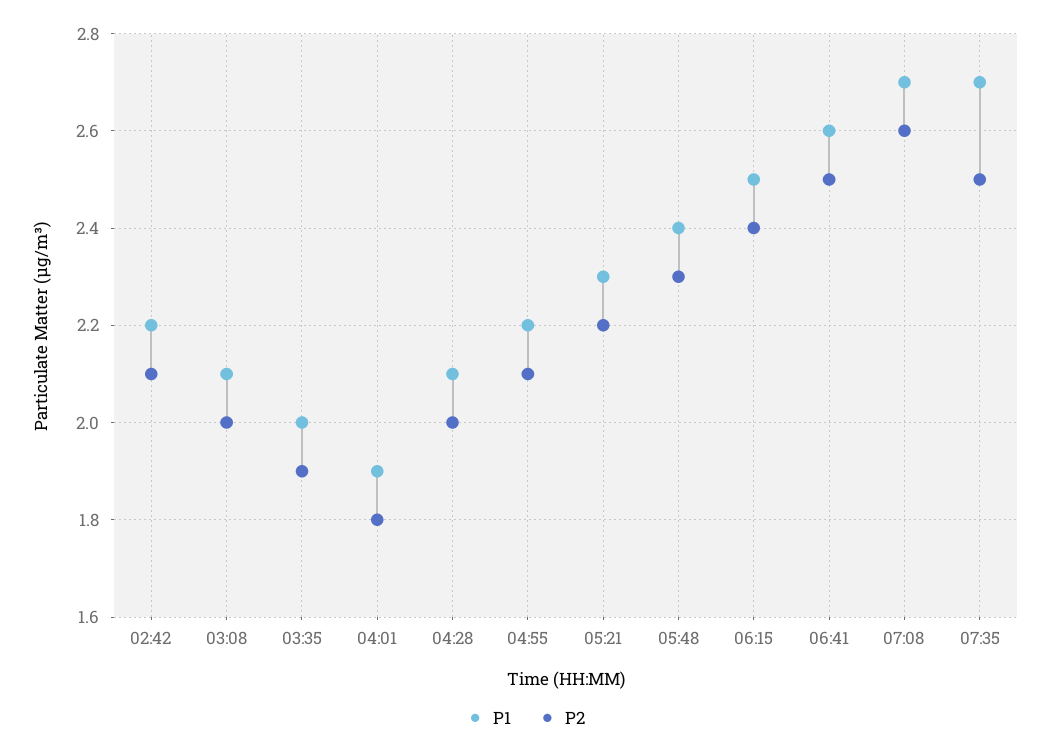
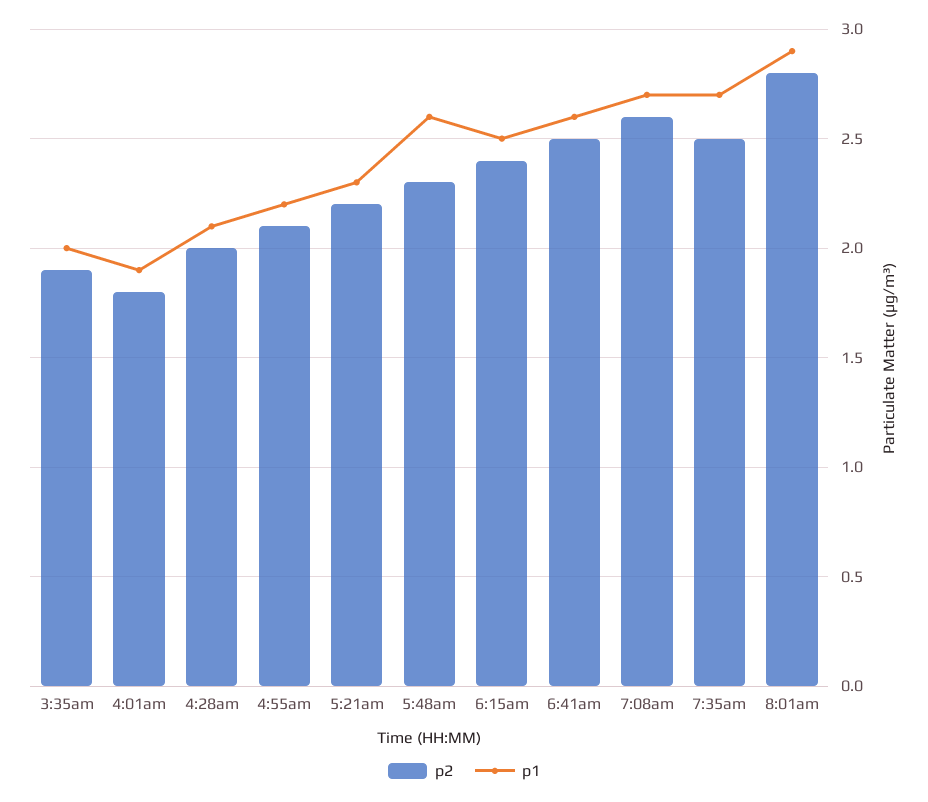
P1, 02:42: 2.2 -> none
P2, 02:42: 2.1 -> none
P1, 03:08: 2.1 -> none
P2, 03:08: 2 -> none
P1, 05:48: 2.4 -> 2.6
P2, 8:01am: none -> 2.8
P1, 8:01am: none -> 2.9

